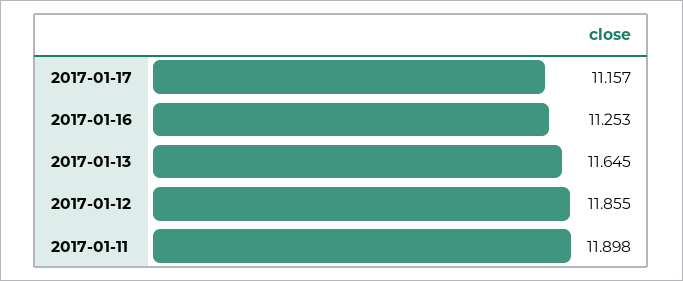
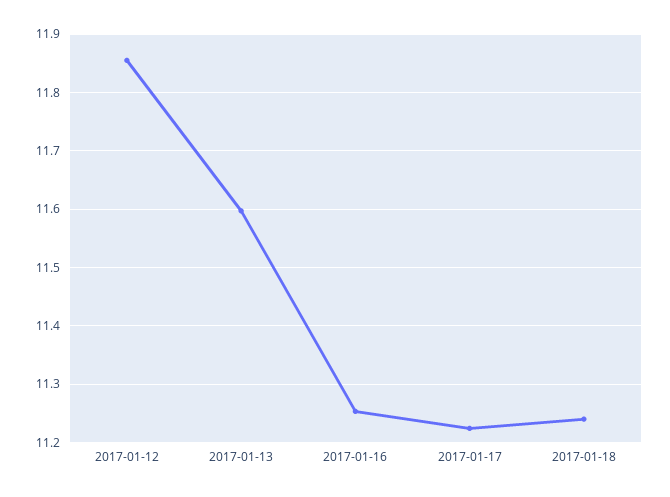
2017-01-17: 11.157 -> 11.22
2017-01-13: 11.645 -> 11.6
2017-01-11: 11.898 -> none
2017-01-18: none -> 11.24

